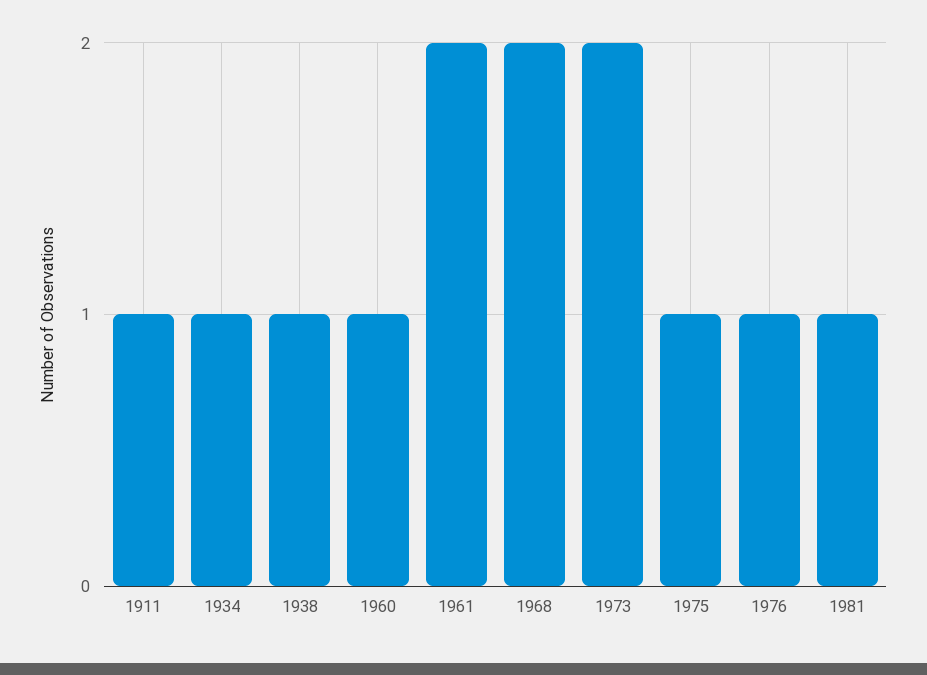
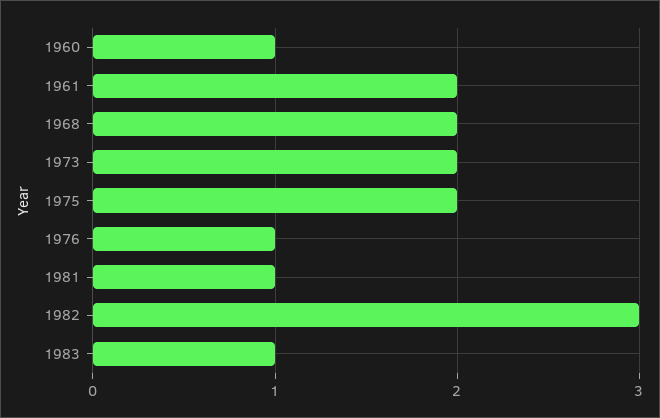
1911: 1 -> none
1934: 1 -> none
1938: 1 -> none
1975: 1 -> 2
1982: none -> 3
1983: none -> 1

